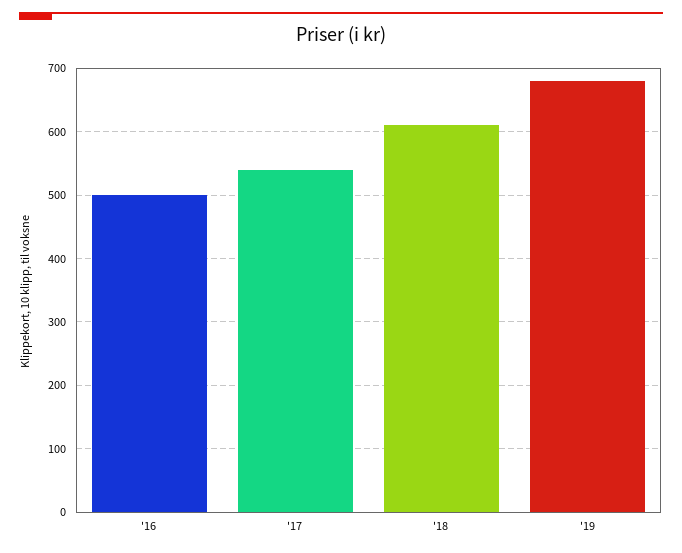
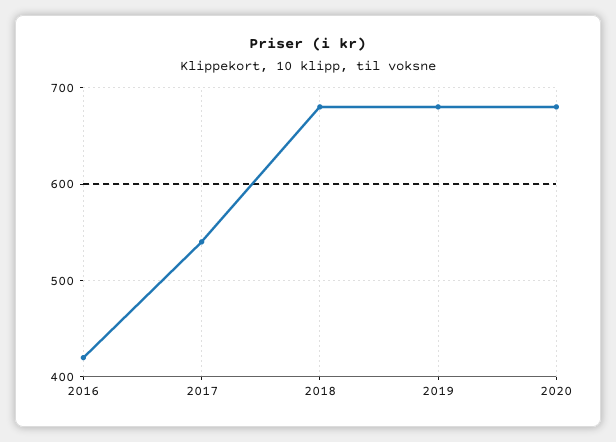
'16: 500 -> 420
'18: 610 -> 680
2020: none -> 680

